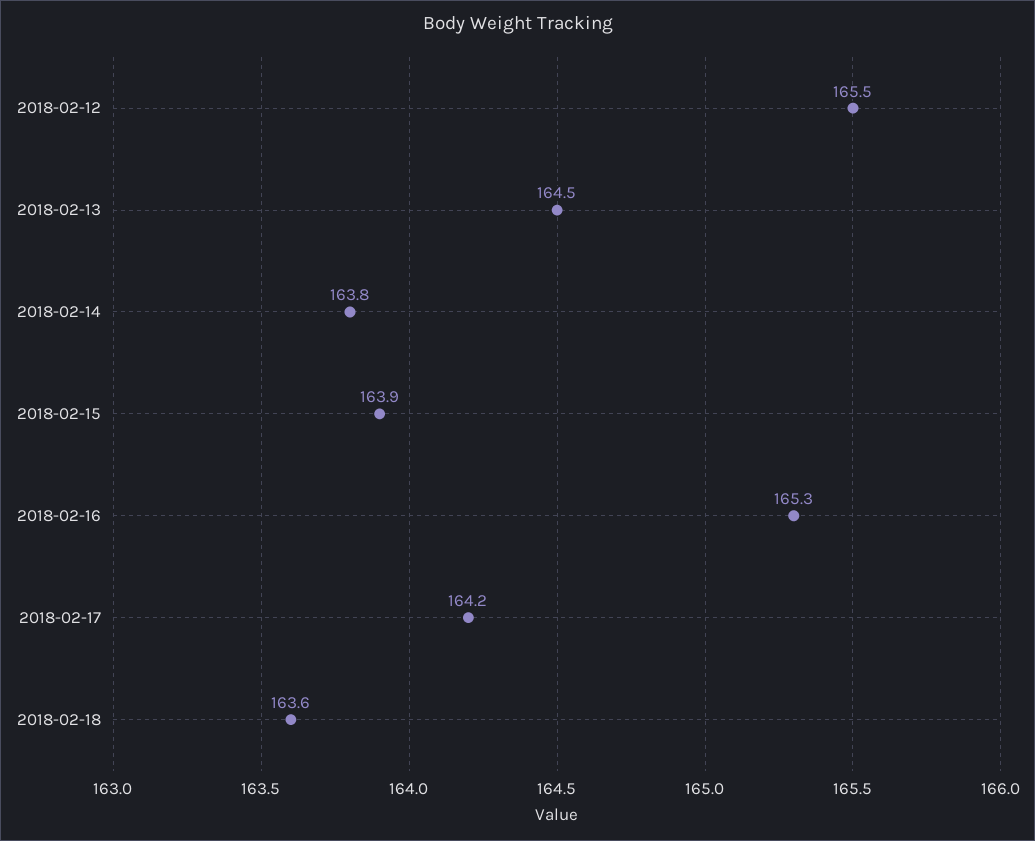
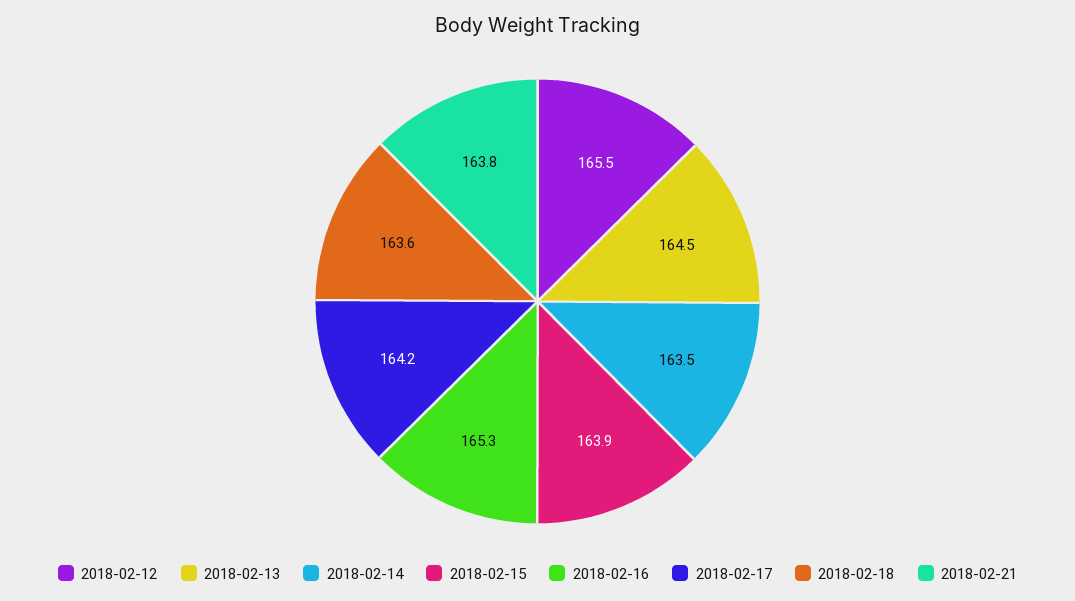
2018-02-14: 163.8 -> 163.5
2018-02-21: none -> 163.8

